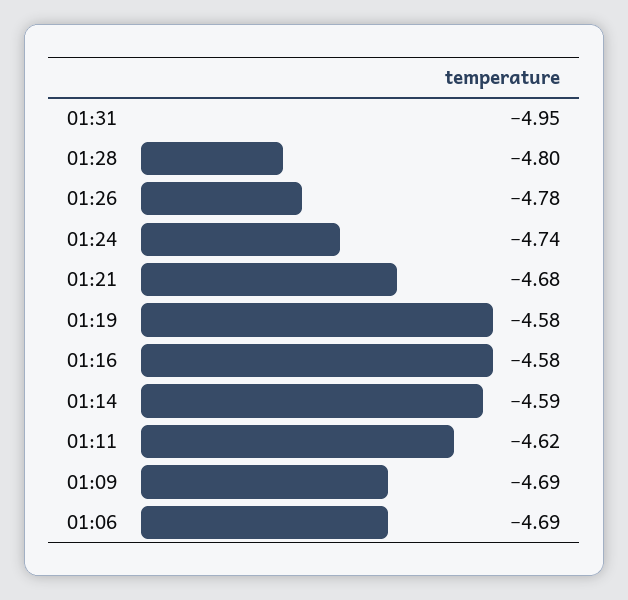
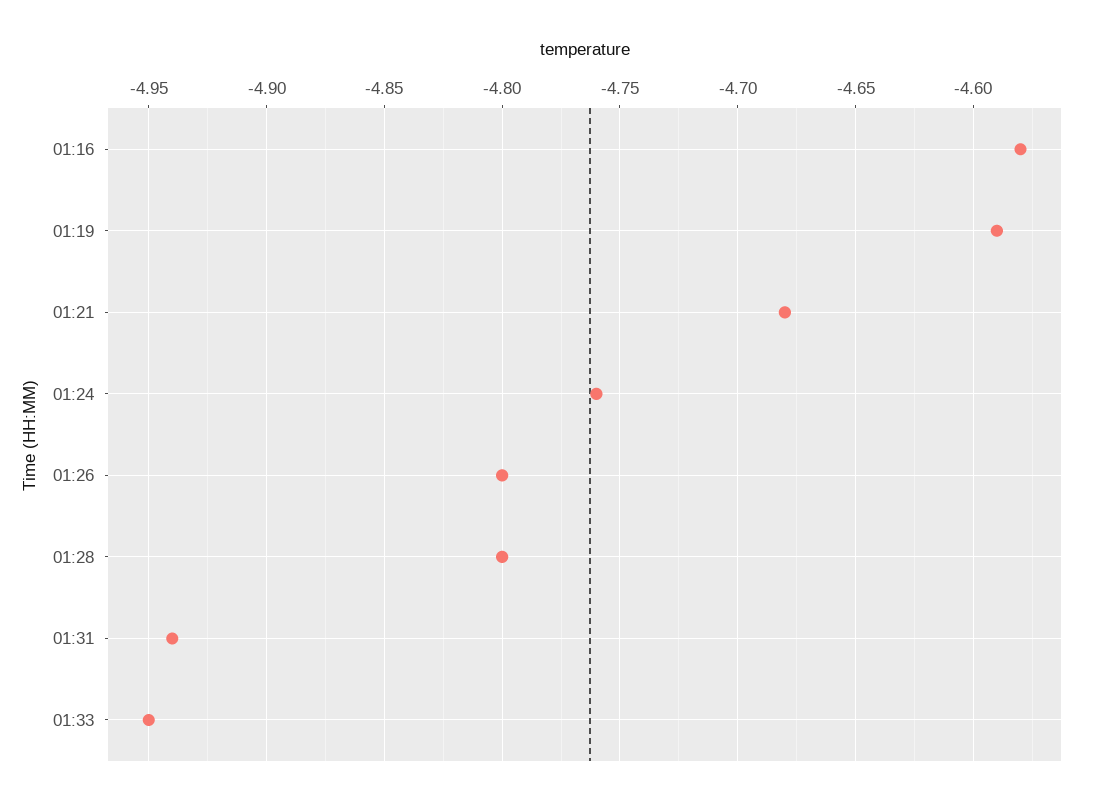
01:31: -4.95 -> -4.94
01:26: -4.78 -> -4.8
01:24: -4.74 -> -4.76
01:19: -4.58 -> -4.59
01:14: -4.59 -> none
01:11: -4.62 -> none
01:09: -4.69 -> none
01:06: -4.69 -> none
01:33: none -> -4.95

